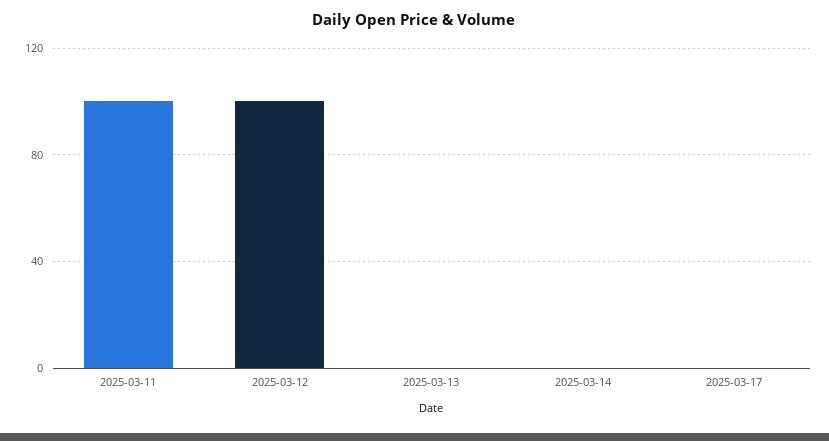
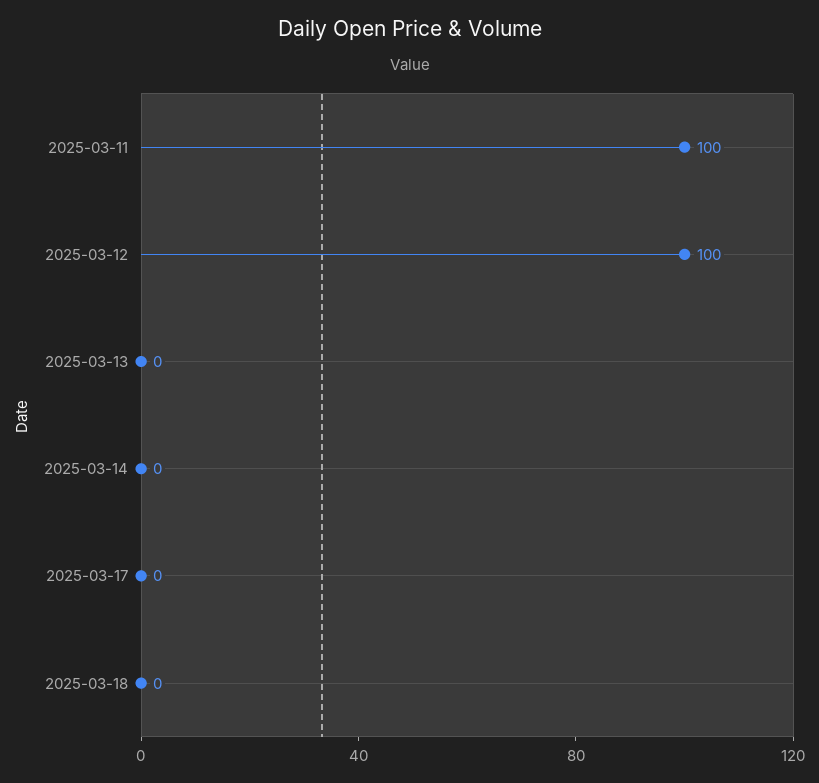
2025-03-18: none -> 0

